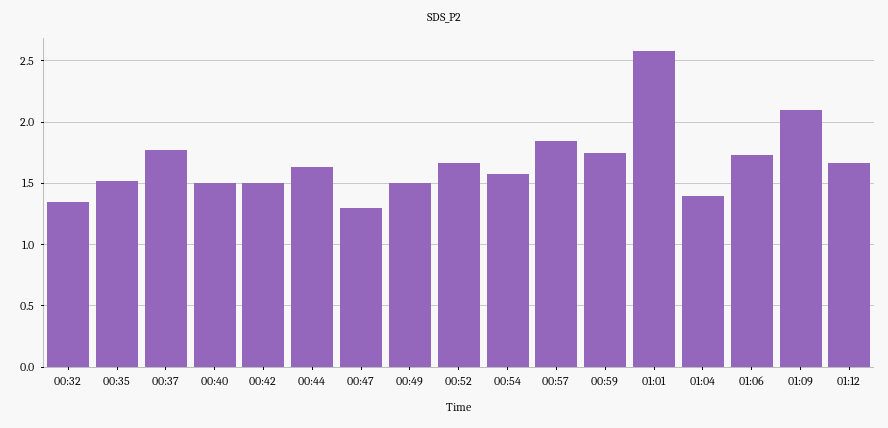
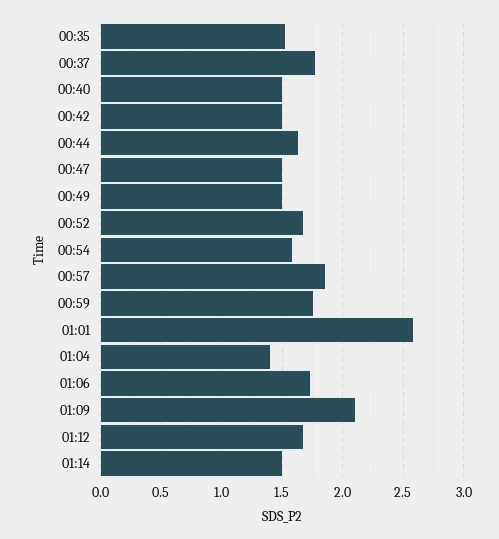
00:32: 1.35 -> none
00:47: 1.3 -> 1.5
01:14: none -> 1.5

